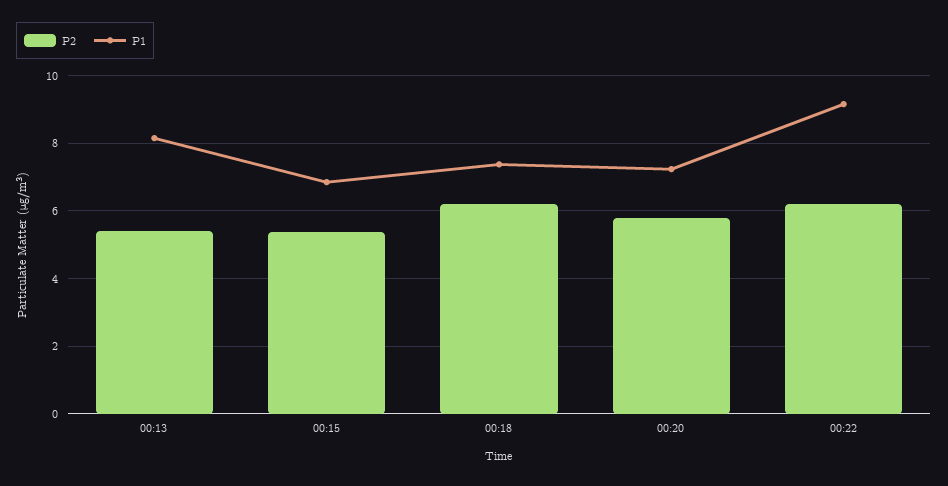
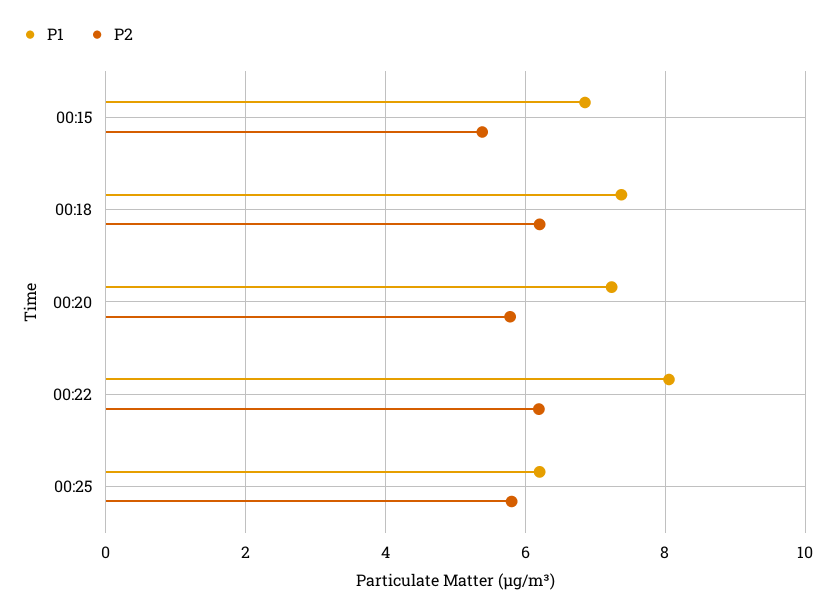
P2, 00:13: 5.4 -> none
P1, 00:13: 8.2 -> none
P1, 00:22: 9.2 -> 8
P1, 00:25: none -> 6.2
P2, 00:25: none -> 5.8

